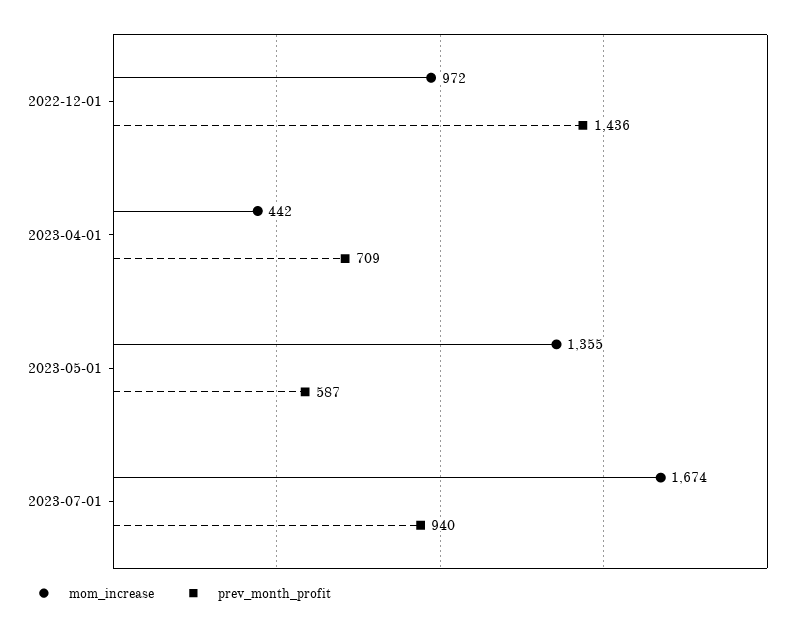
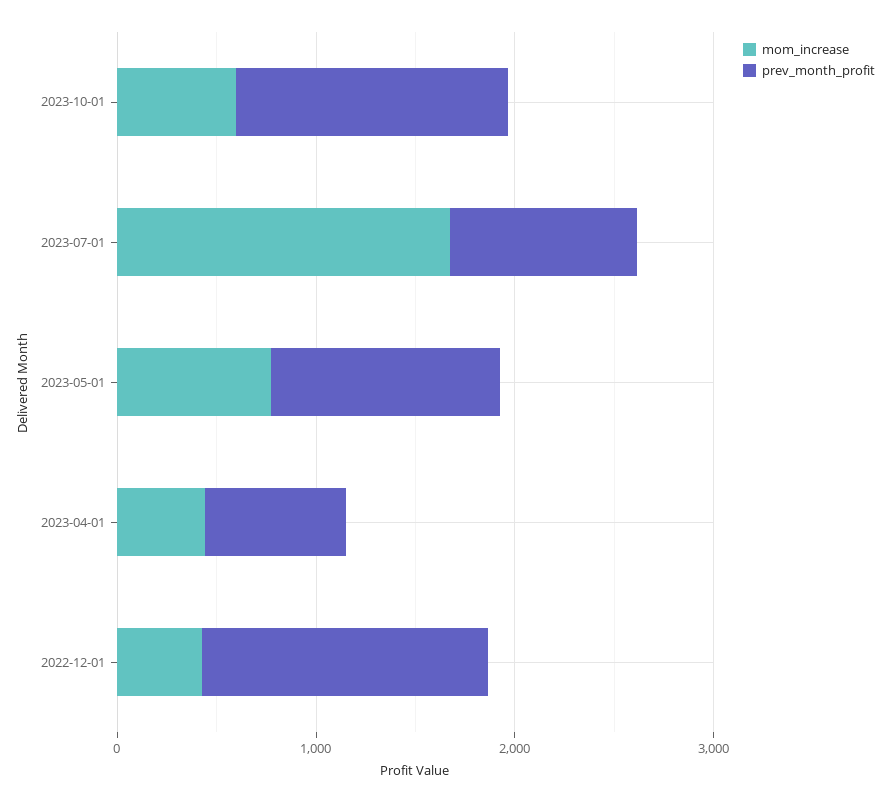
mom_increase, 2022-12-01: 972 -> 400
mom_increase, 2023-05-01: 1355 -> 800
prev_month_profit, 2023-05-01: 587 -> 1200
mom_increase, 2023-10-01: none -> 600
prev_month_profit, 2023-10-01: none -> 1400

